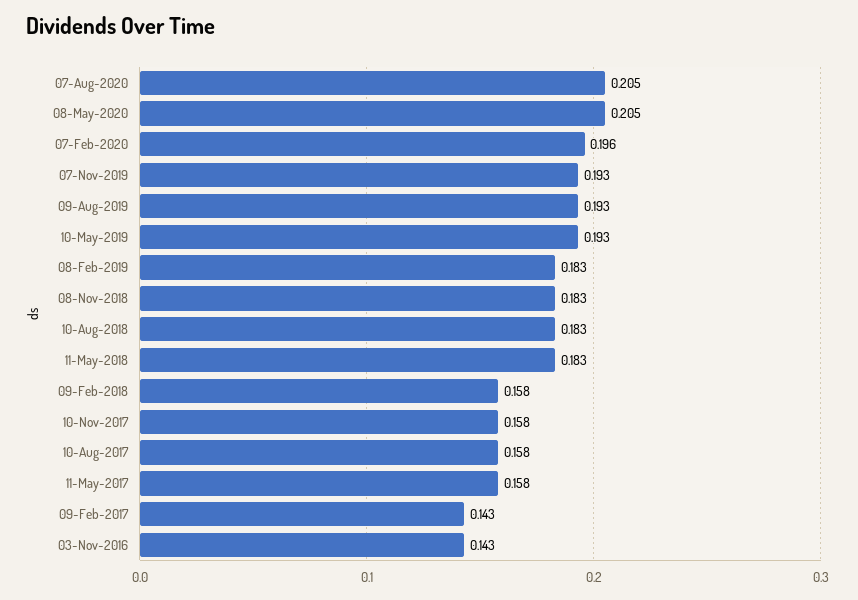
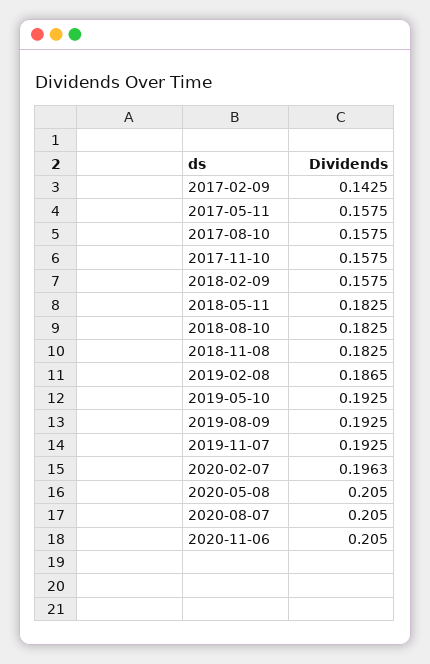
08-Feb-2019: 0.183 -> 0.1865
03-Nov-2016: 0.143 -> none
2020-11-06: none -> 0.205

